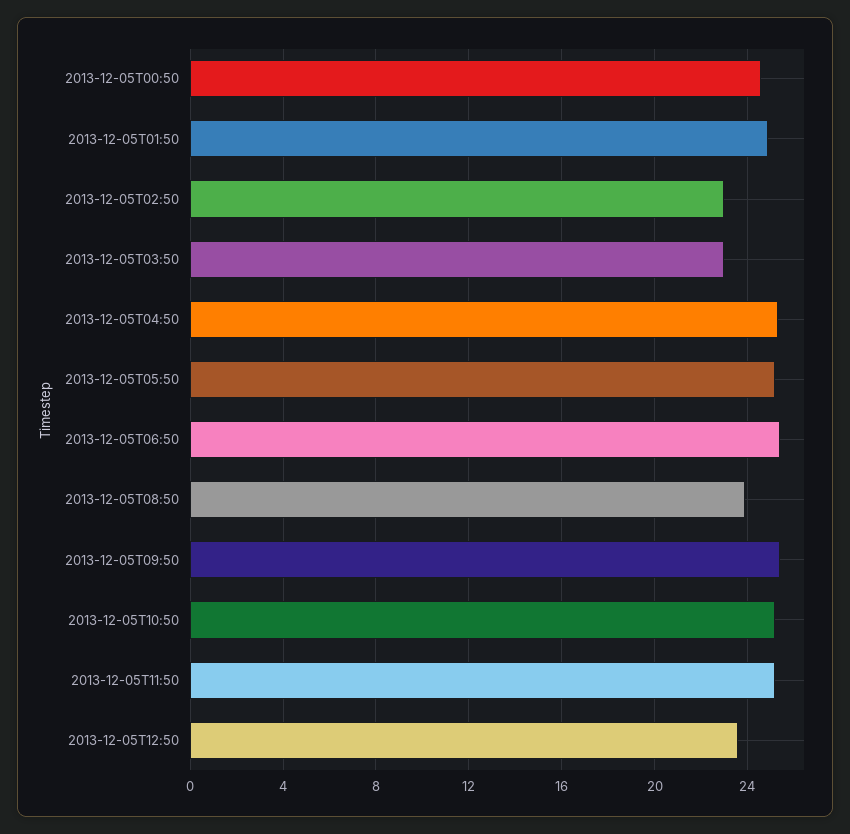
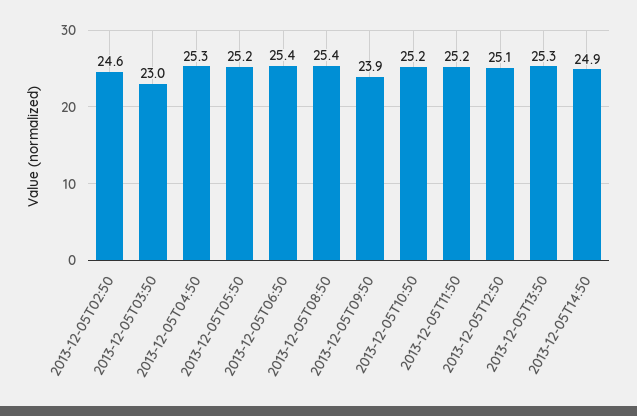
2013-12-05T00:50: 24.5 -> none
2013-12-05T01:50: 25 -> none
2013-12-05T02:50: 23 -> 24.6
2013-12-05T08:50: 24 -> 25.4
2013-12-05T09:50: 25.5 -> 23.9
2013-12-05T12:50: 23.5 -> 25.1
2013-12-05T13:50: none -> 25.3
2013-12-05T14:50: none -> 24.9

